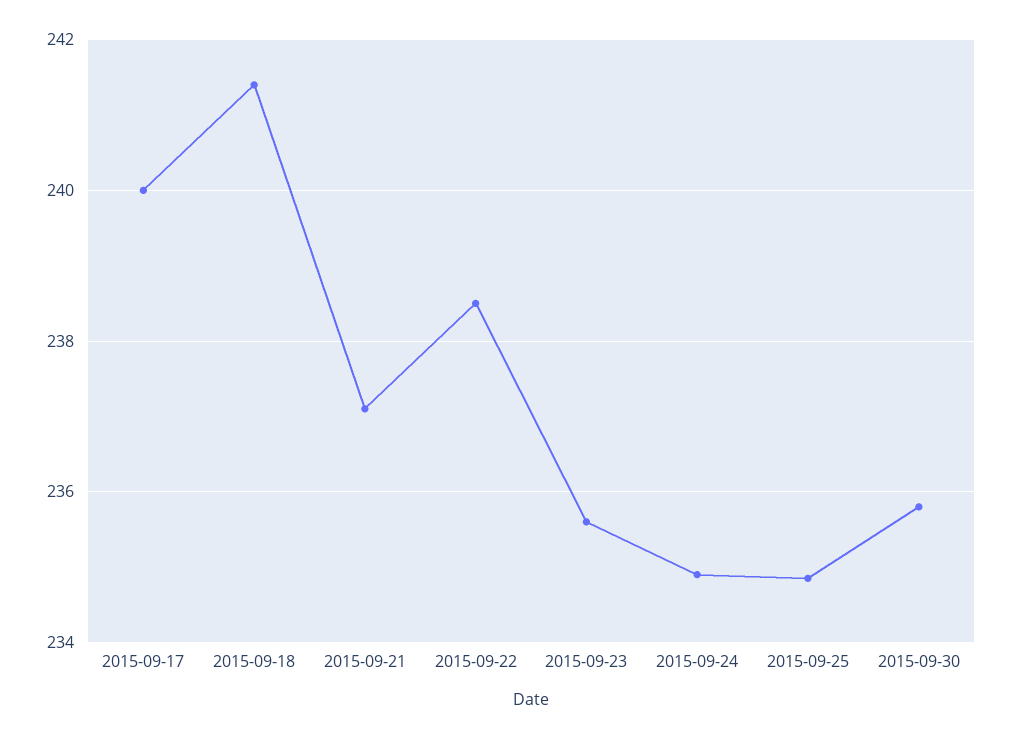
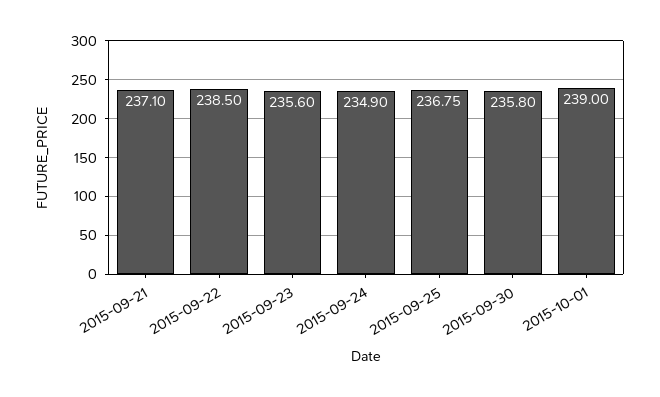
2015-09-17: 240 -> none
2015-09-18: 241.4 -> none
2015-09-25: 234.8 -> 236.75
2015-10-01: none -> 239

